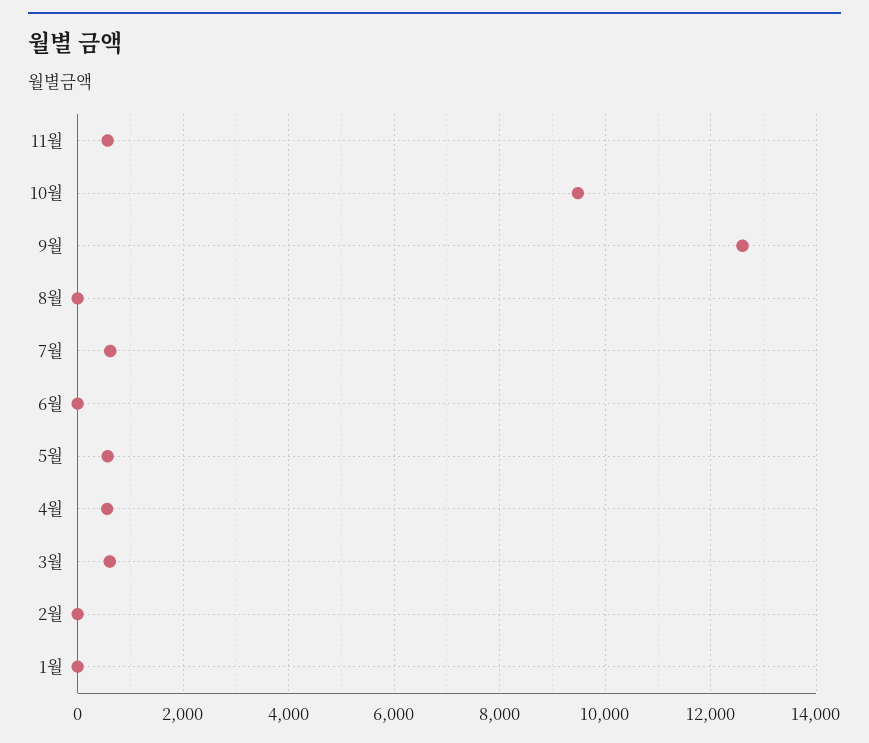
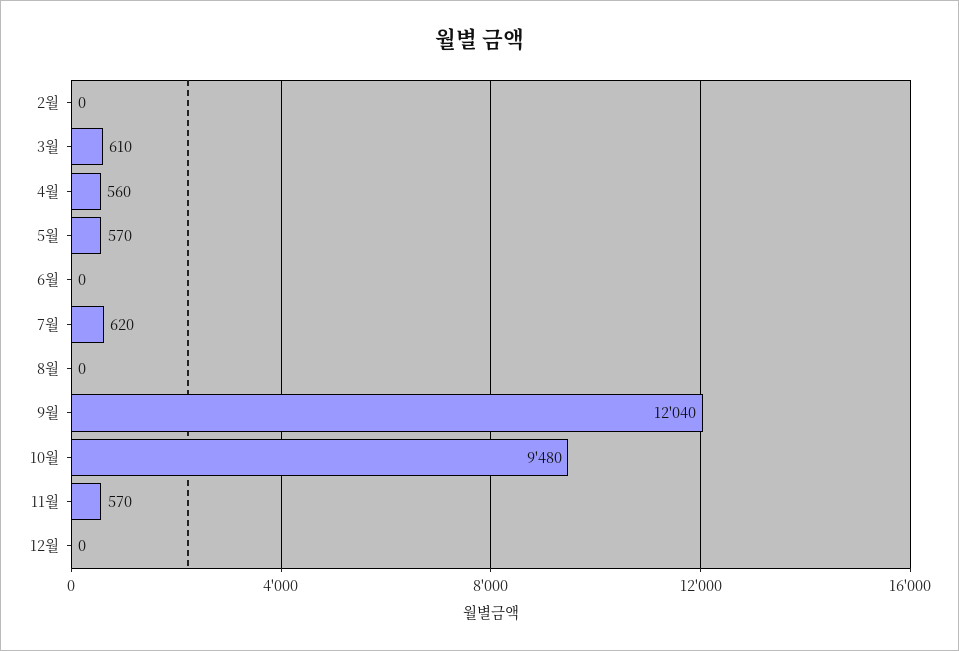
9월: 12600 -> 12040
1월: 0 -> none
12월: none -> 0

